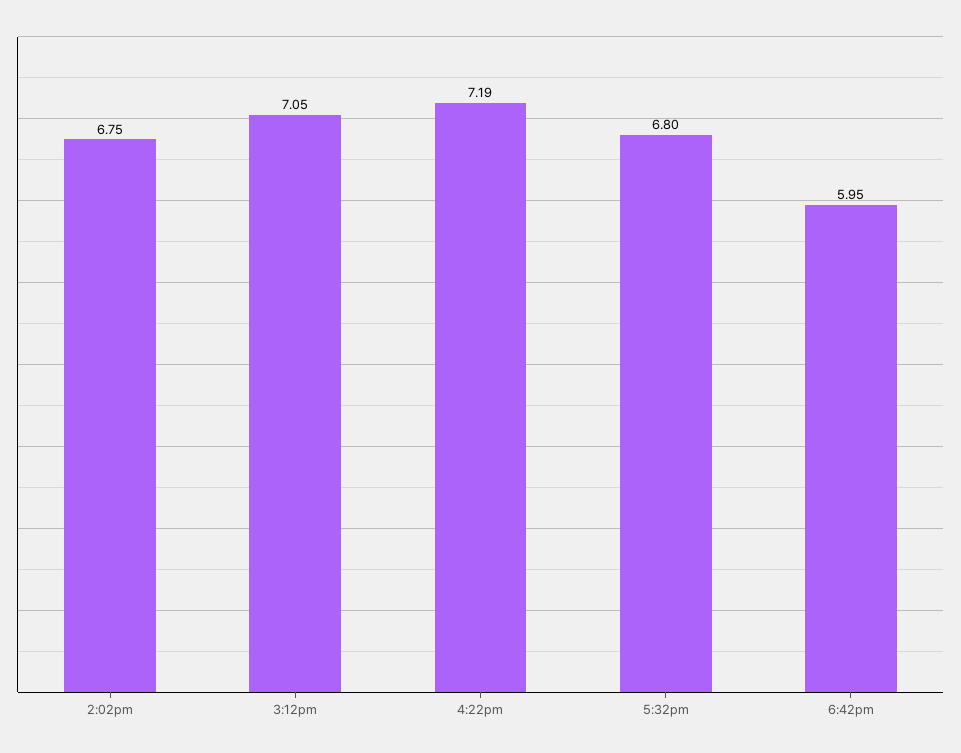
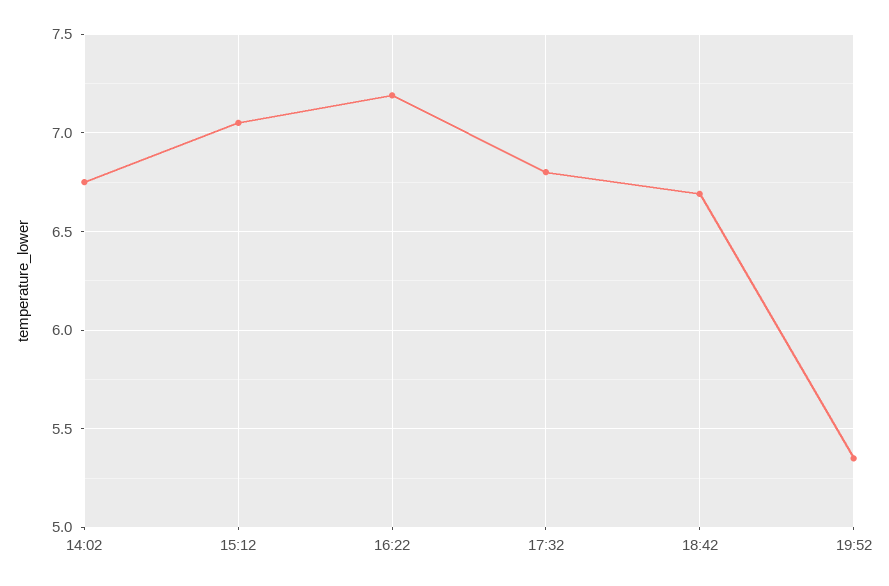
6:42pm: 5.95 -> 6.7
19:52: none -> 5.35

